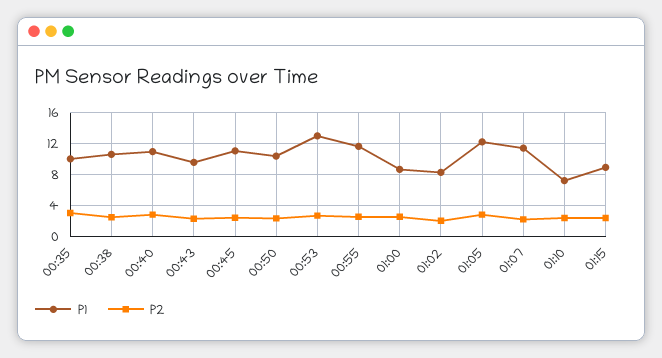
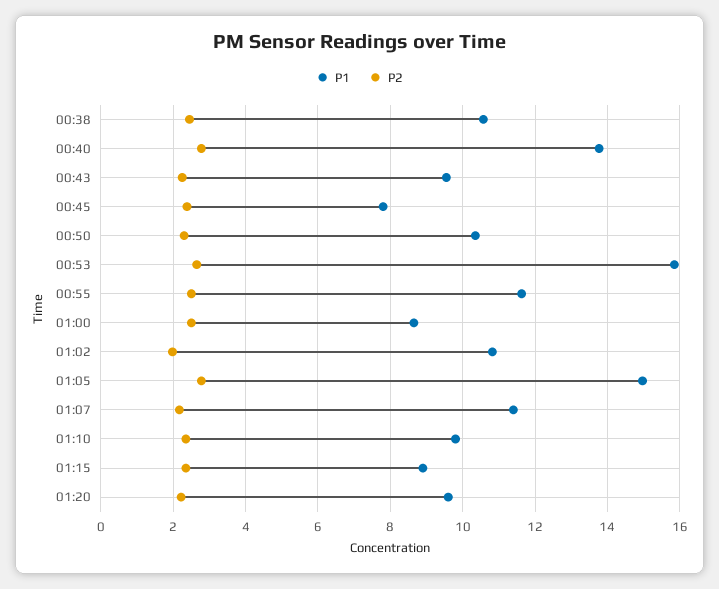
P1, 00:35: 10 -> none
P2, 00:35: 3 -> none
P1, 00:40: 11 -> 13.8
P1, 00:45: 11 -> 7.8
P1, 00:53: 13 -> 15.8
P1, 01:02: 8 -> 10.8
P1, 01:05: 12 -> 15
P1, 01:10: 7 -> 9.8
P1, 01:20: none -> 9.6
P2, 01:20: none -> 2.2

